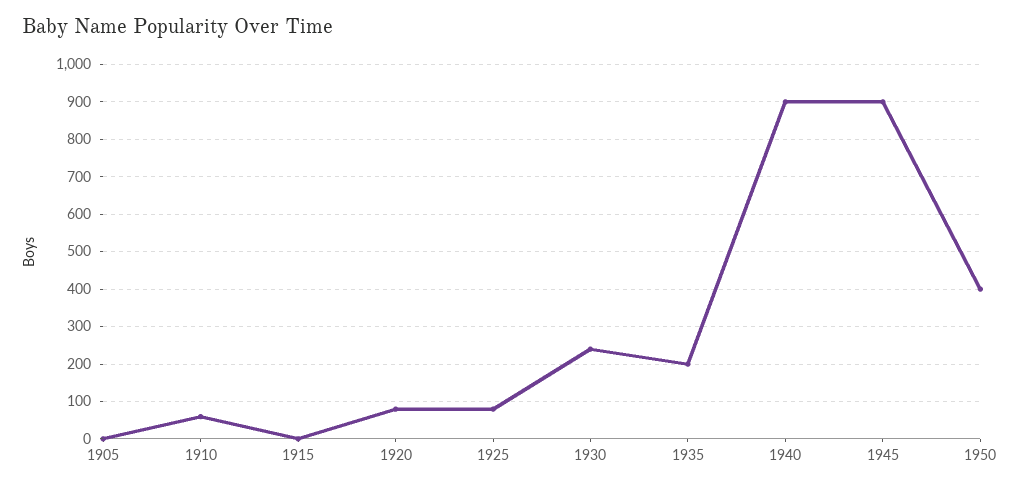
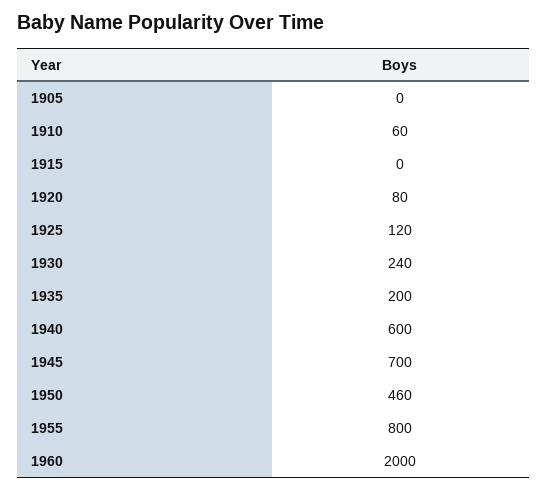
1925: 80 -> 120
1940: 900 -> 600
1945: 900 -> 700
1950: 400 -> 460
1955: none -> 800
1960: none -> 2000

